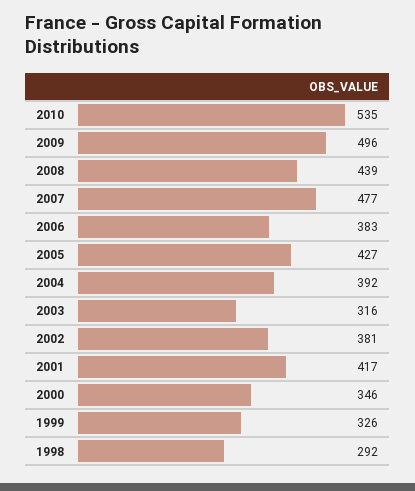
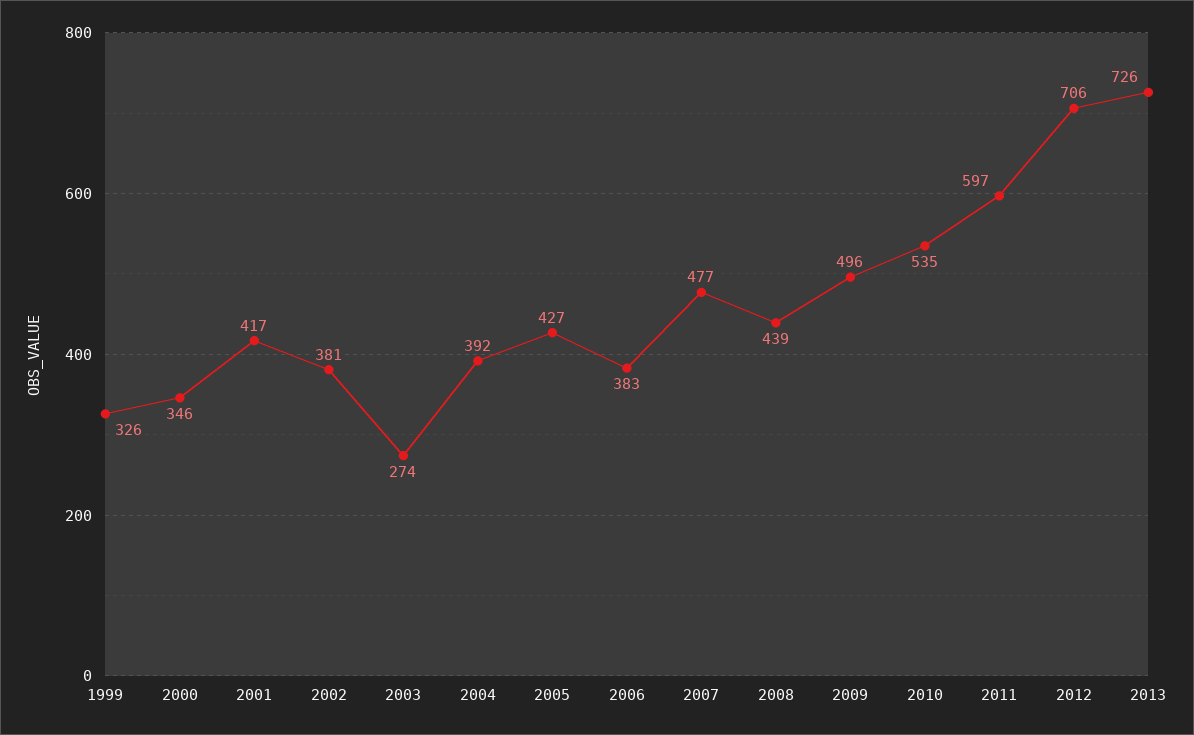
2003: 316 -> 274
1998: 292 -> none
2011: none -> 597
2012: none -> 706
2013: none -> 726

